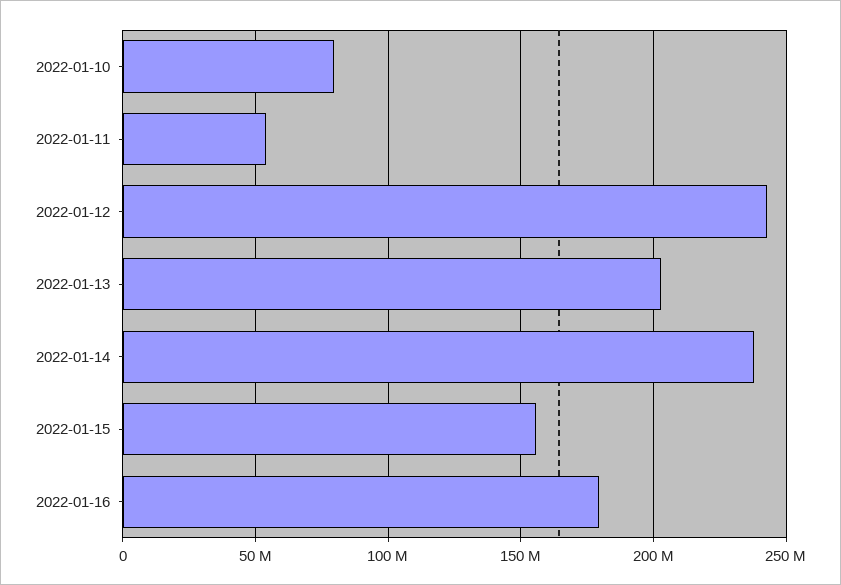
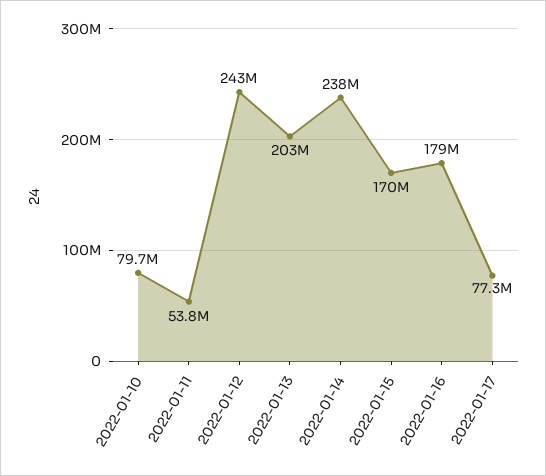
2022-01-15: 155000000 -> 170000000
2022-01-17: none -> 77300000

